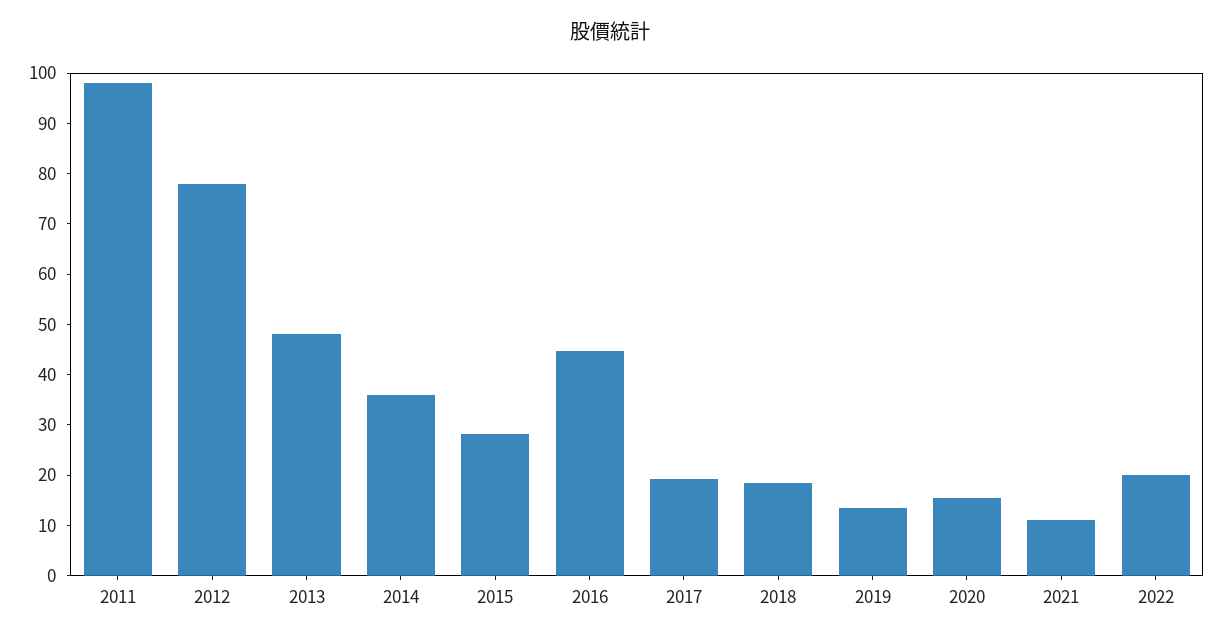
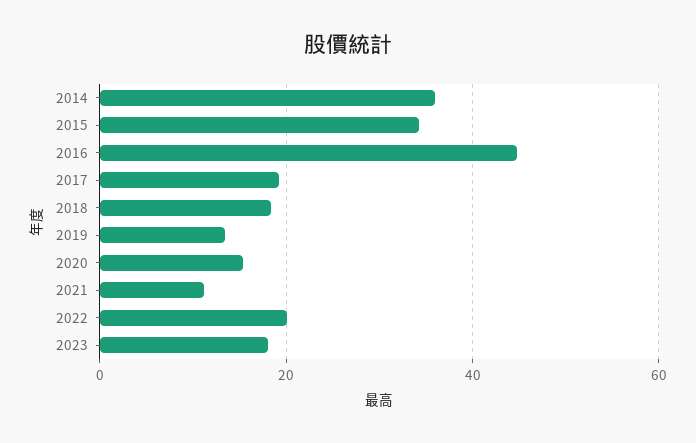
2011: 98 -> none
2012: 78 -> none
2013: 48 -> none
2015: 28 -> 34
2023: none -> 18

